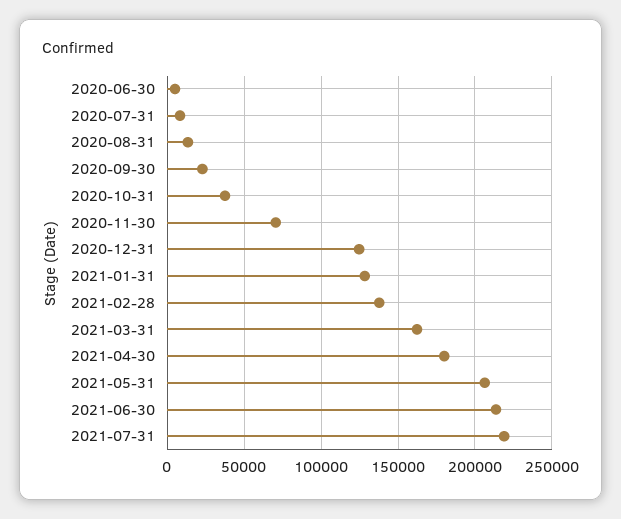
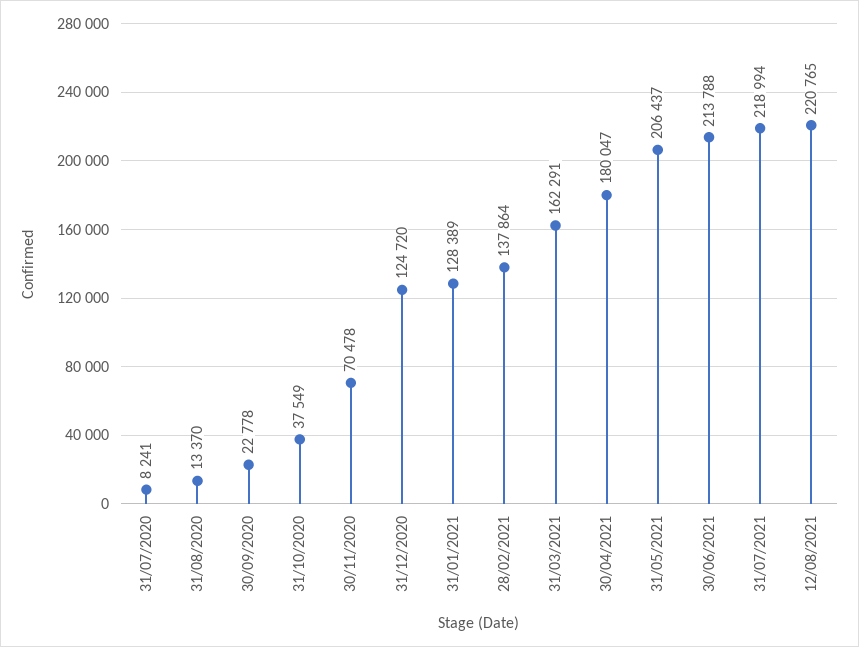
2020-06-30: 5000 -> none
12/08/2021: none -> 220765

